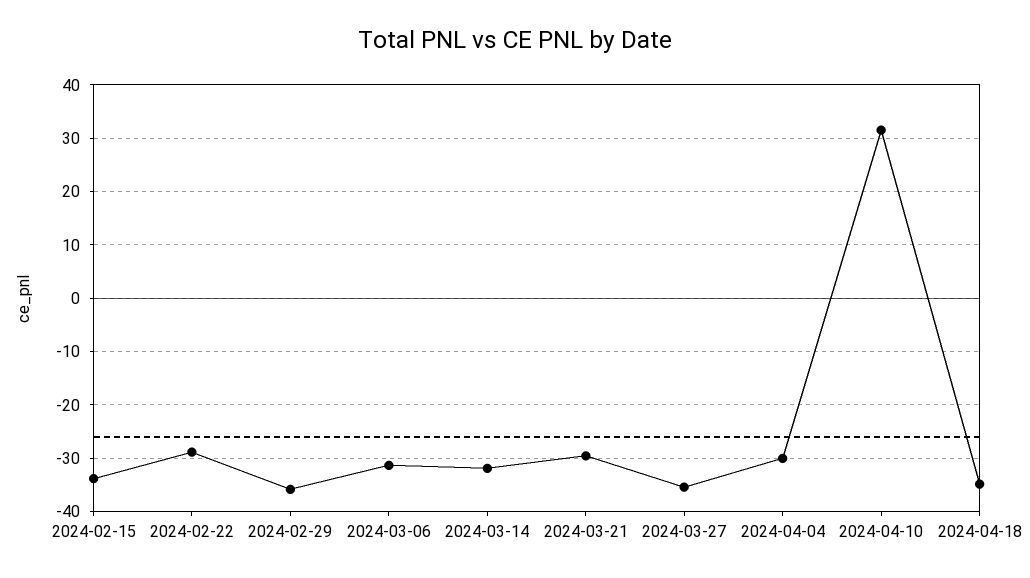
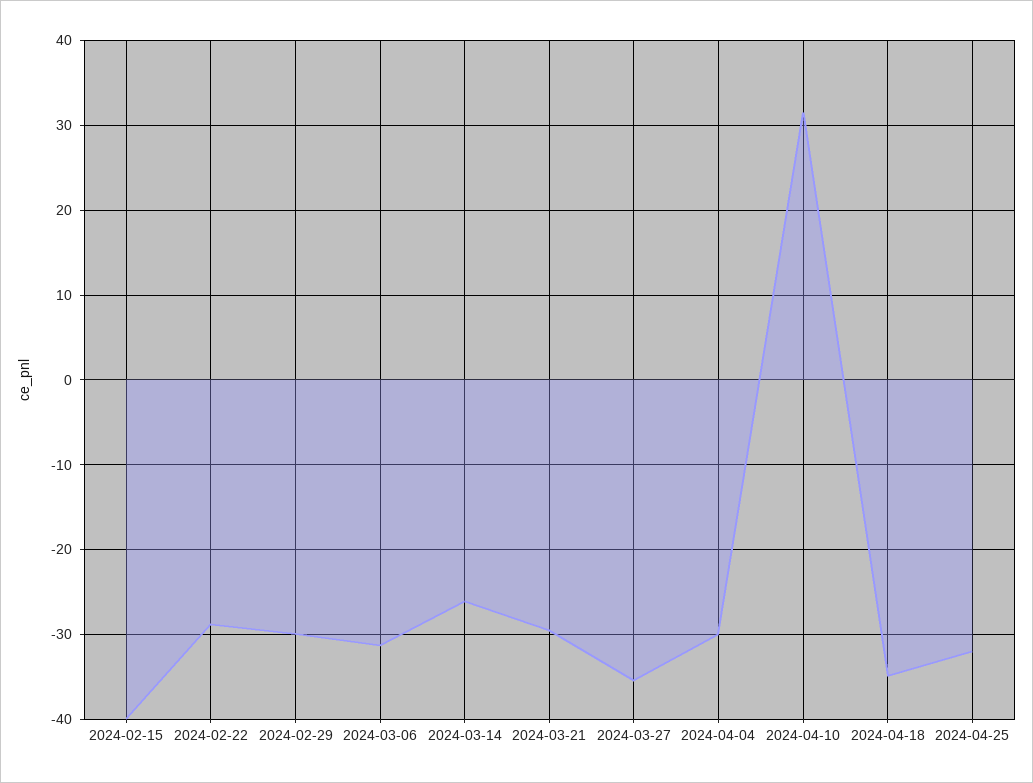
2024-02-15: -34 -> -40
2024-02-29: -36 -> -30
2024-03-14: -32 -> -26
2024-04-25: none -> -32

